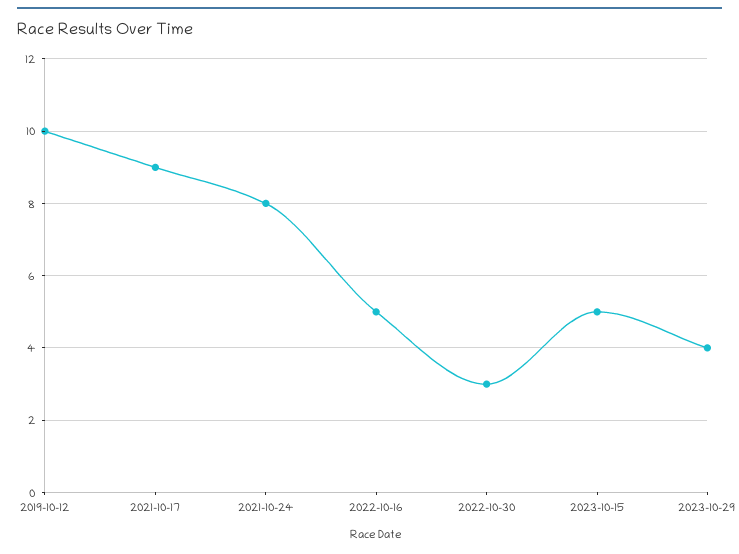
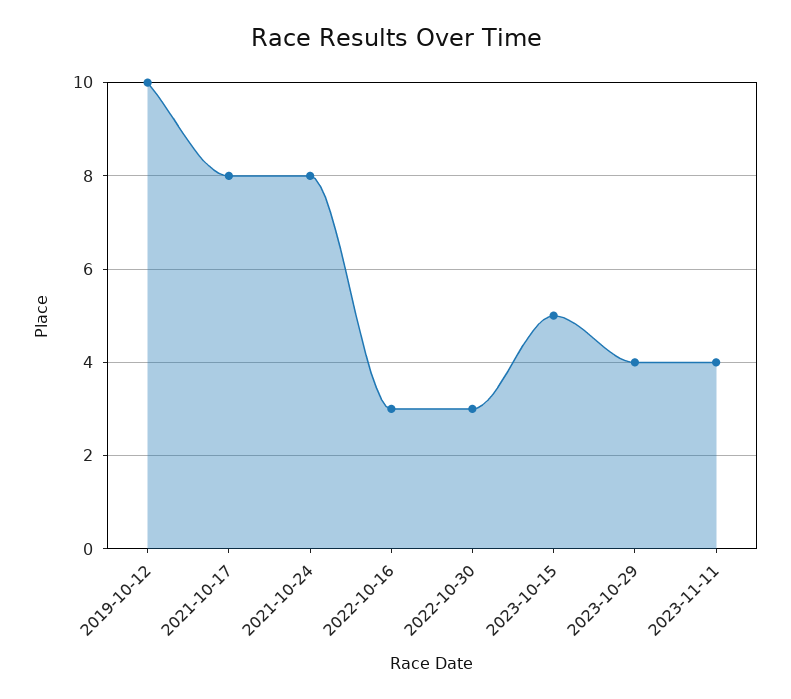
2021-10-17: 9 -> 8
2022-10-16: 5 -> 3
2023-11-11: none -> 4

